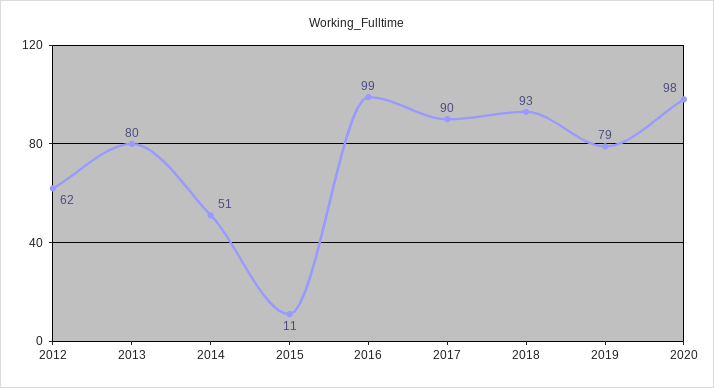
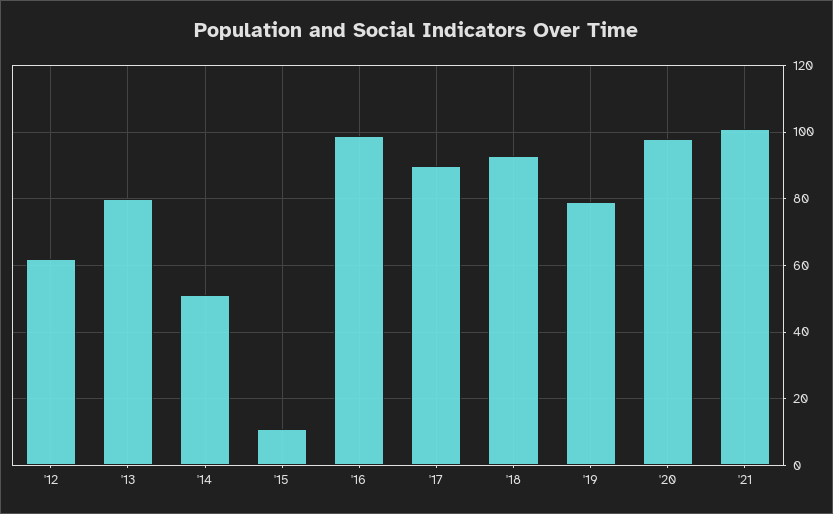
'21: none -> 100

